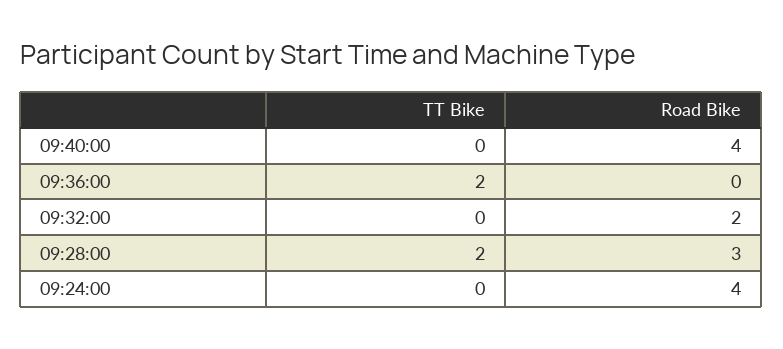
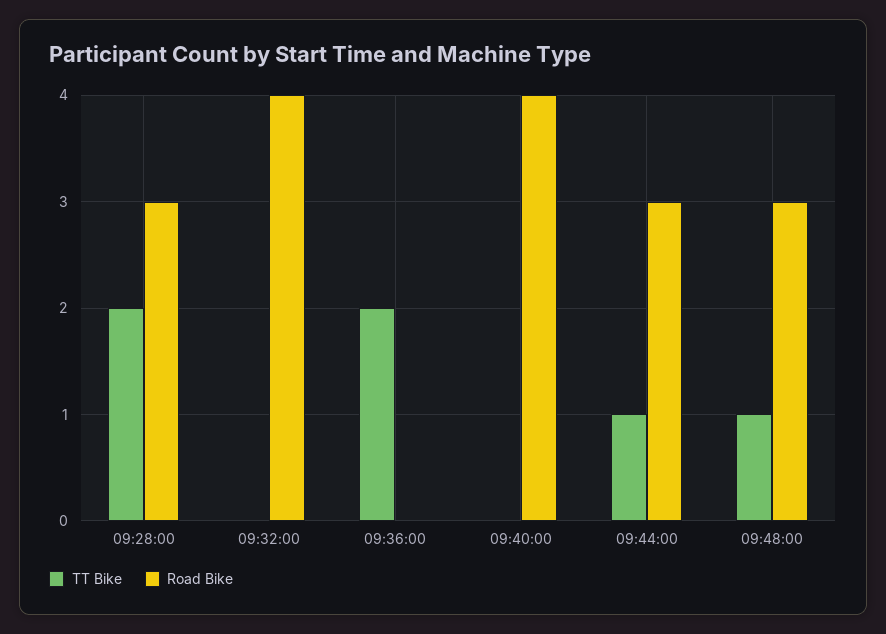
Road Bike, 09:32:00: 2 -> 4
TT Bike, 09:24:00: 0 -> none
Road Bike, 09:24:00: 4 -> none
TT Bike, 09:44:00: none -> 1
Road Bike, 09:44:00: none -> 3
TT Bike, 09:48:00: none -> 1
Road Bike, 09:48:00: none -> 3

